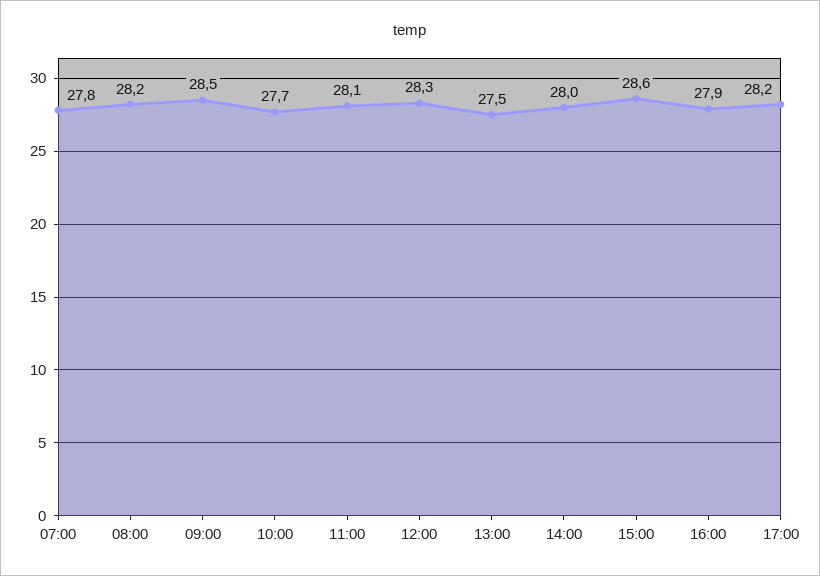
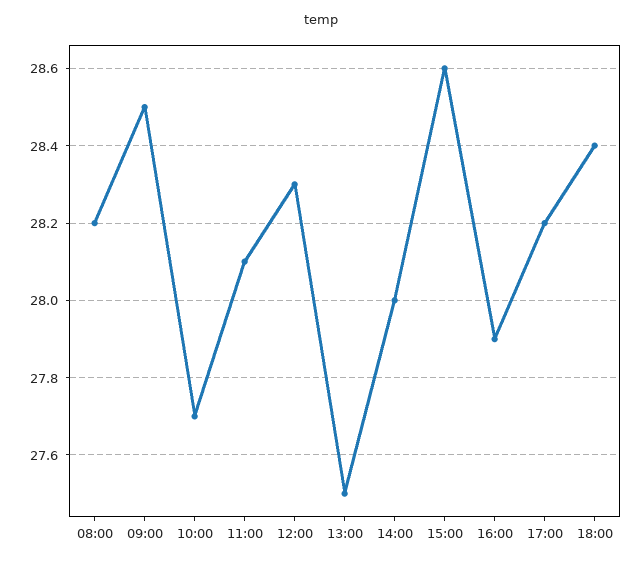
07:00: 27.8 -> none
18:00: none -> 28.4

